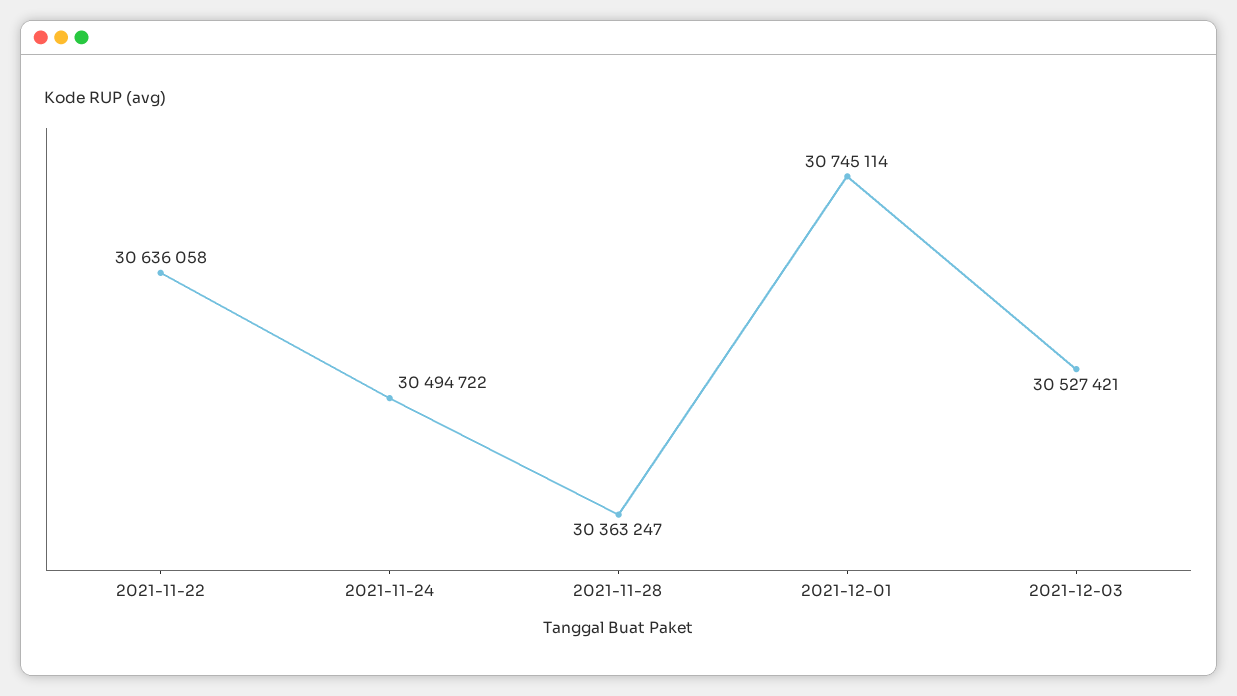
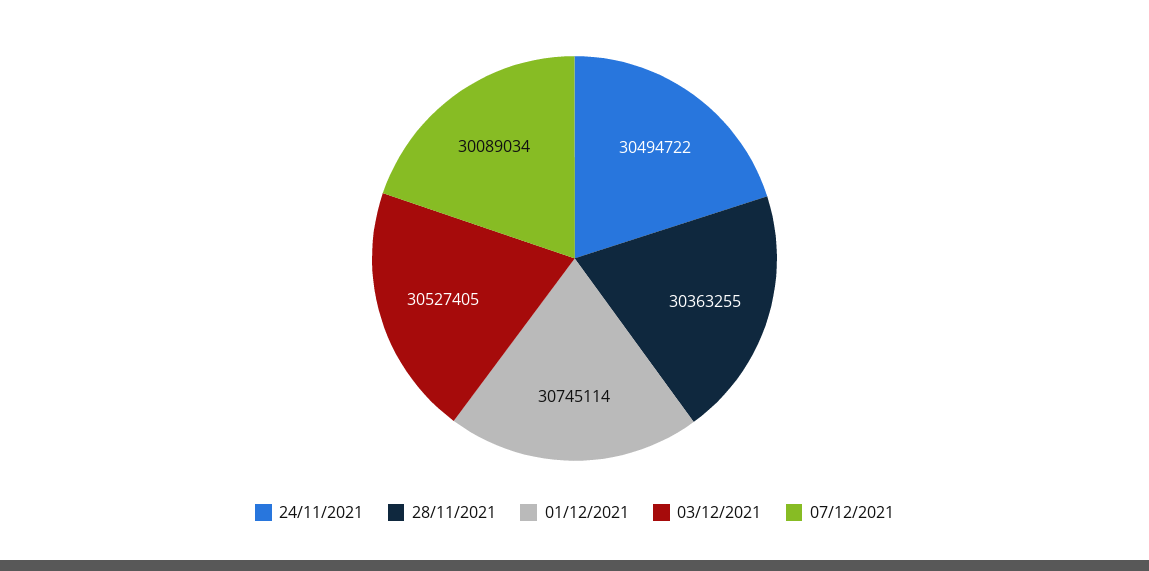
2021-11-22: 30636058 -> none
2021-11-28: 30363247 -> 30363255
2021-12-03: 30527421 -> 30527405
07/12/2021: none -> 30089034

